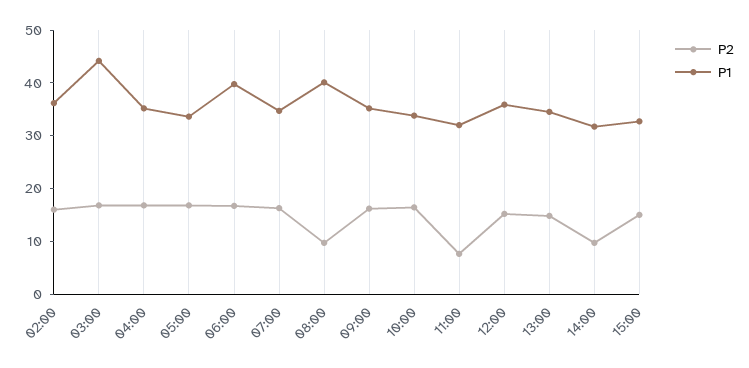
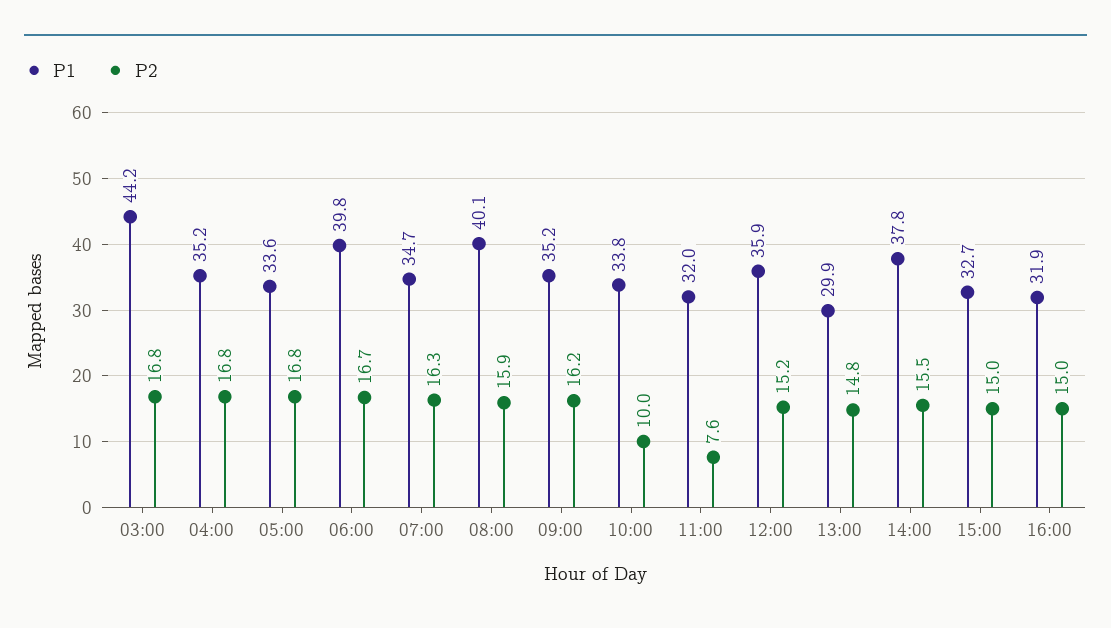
P2, 02:00: 16 -> none
P1, 02:00: 36 -> none
P2, 08:00: 10 -> 15.9
P2, 10:00: 16 -> 10
P1, 13:00: 34 -> 29.9
P2, 14:00: 10 -> 15.5
P1, 14:00: 32 -> 37.8
P1, 16:00: none -> 31.9
P2, 16:00: none -> 15

